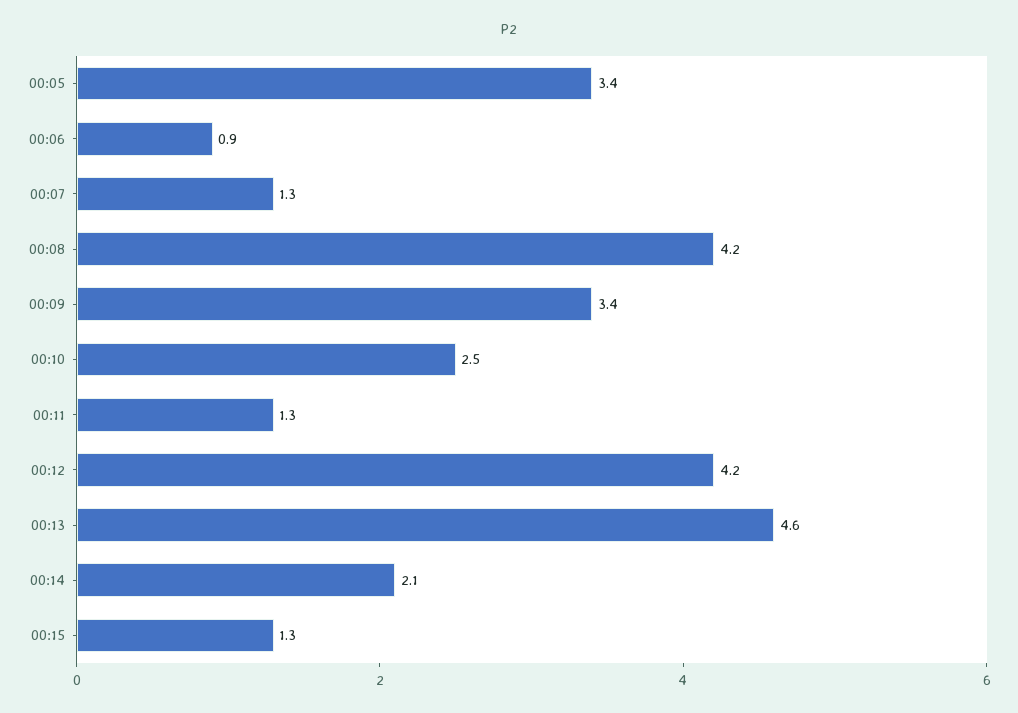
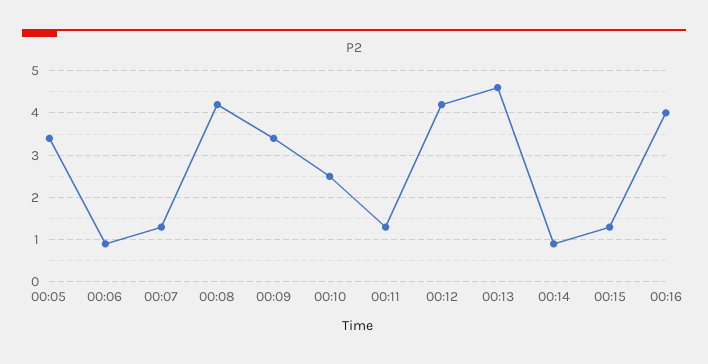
00:14: 2.1 -> 1
00:16: none -> 4

